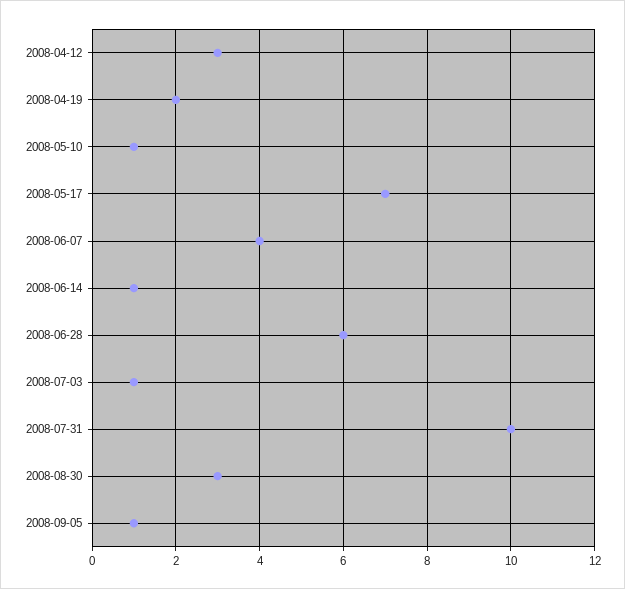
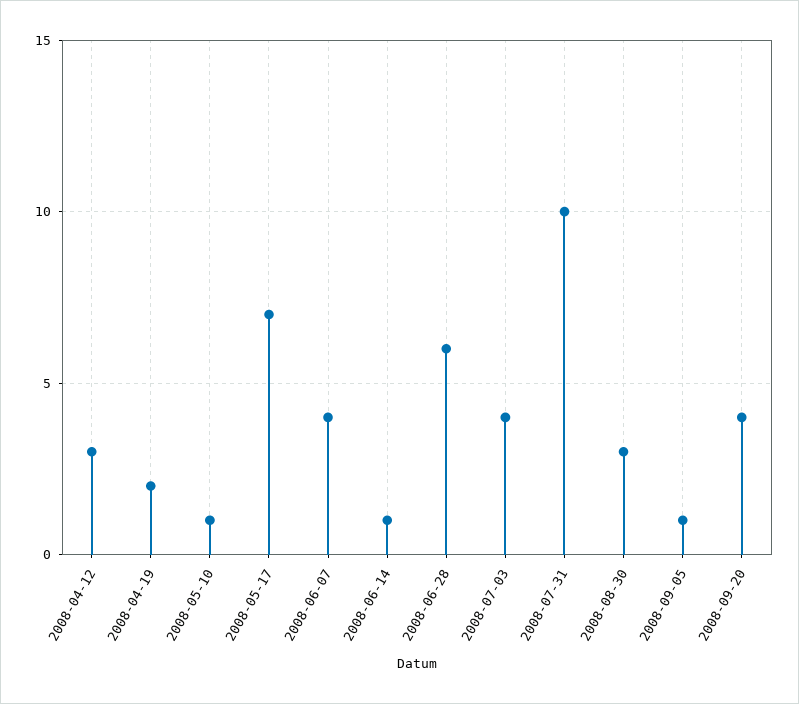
2008-07-03: 1 -> 4
2008-09-20: none -> 4

